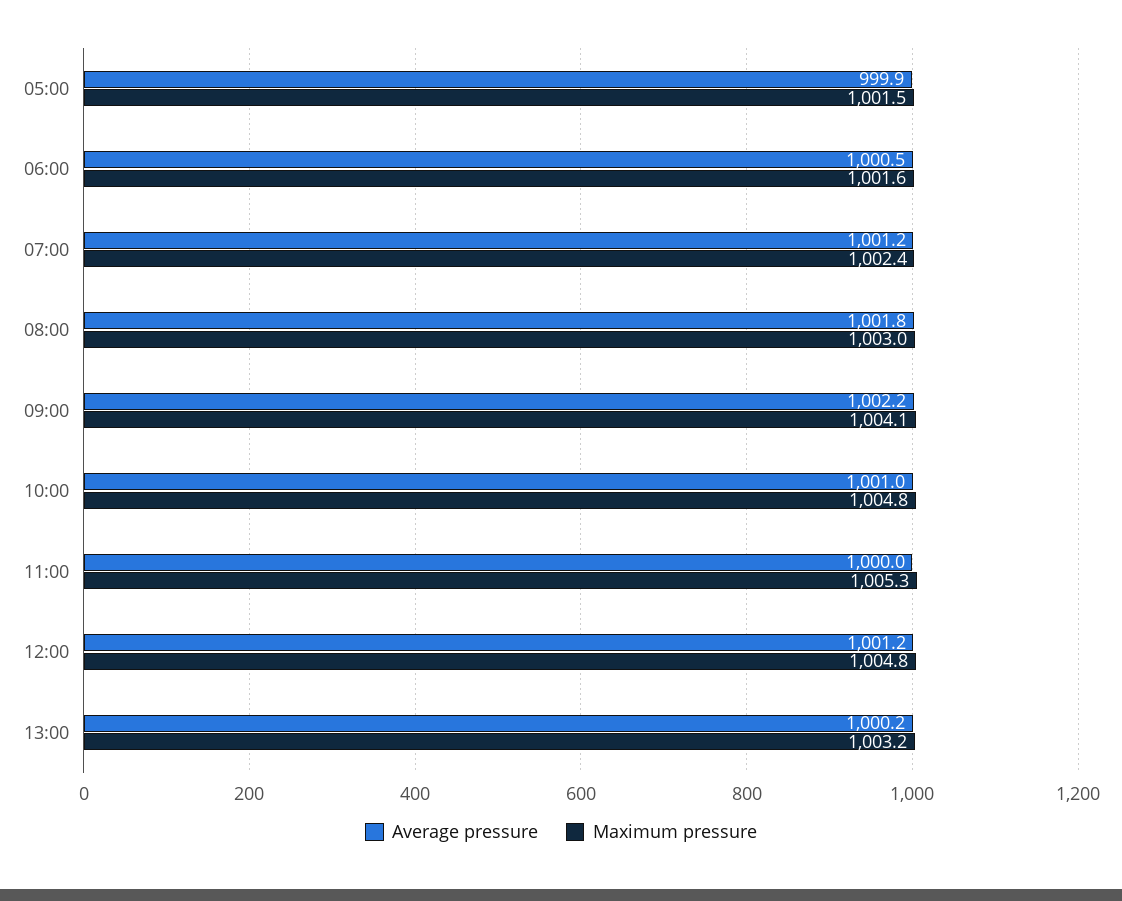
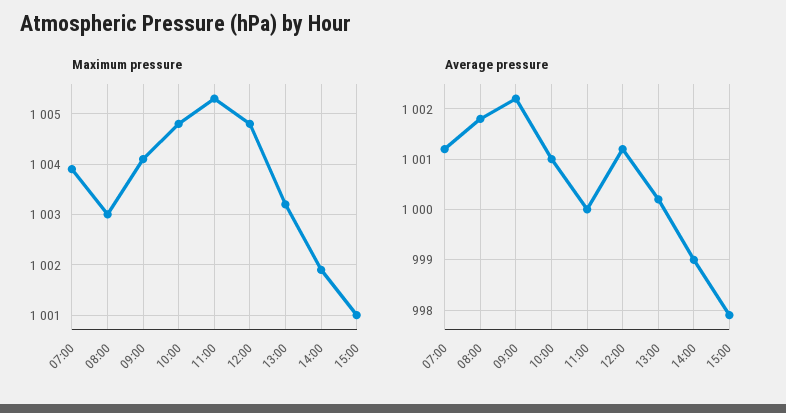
Average pressure, 05:00: 999.9 -> none
Maximum pressure, 05:00: 1001.5 -> none
Average pressure, 06:00: 1000.5 -> none
Maximum pressure, 06:00: 1001.6 -> none
Maximum pressure, 07:00: 1002.4 -> 1004
Maximum pressure, 14:00: none -> 1002
Maximum pressure, 15:00: none -> 1001
Average pressure, 14:00: none -> 999
Average pressure, 15:00: none -> 998

